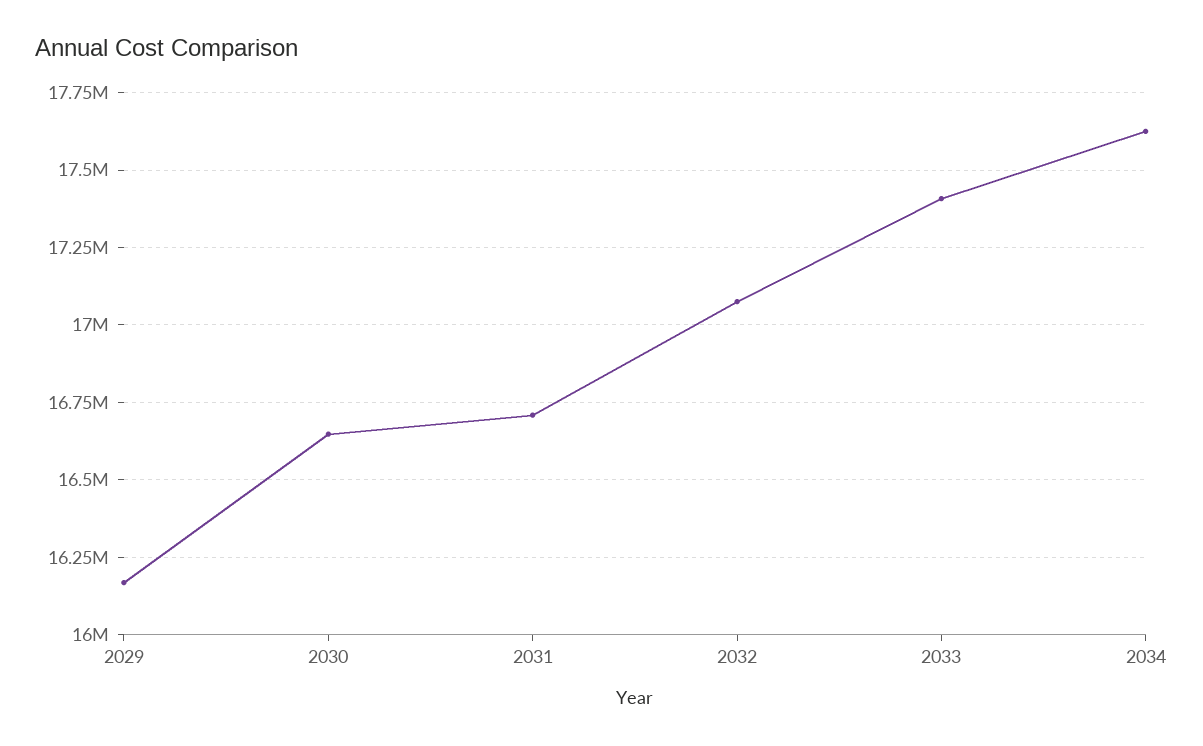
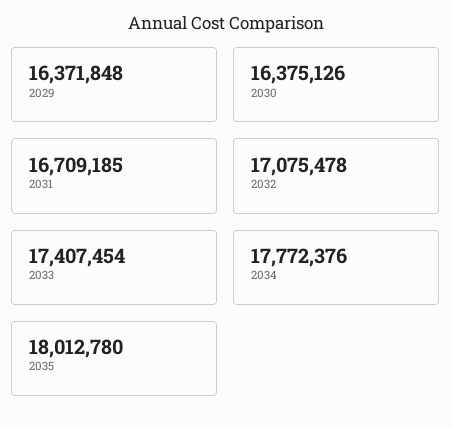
2029: 16175000 -> 16371848
2030: 16650000 -> 16375126
2034: 17625000 -> 17772376
2035: none -> 18012780

